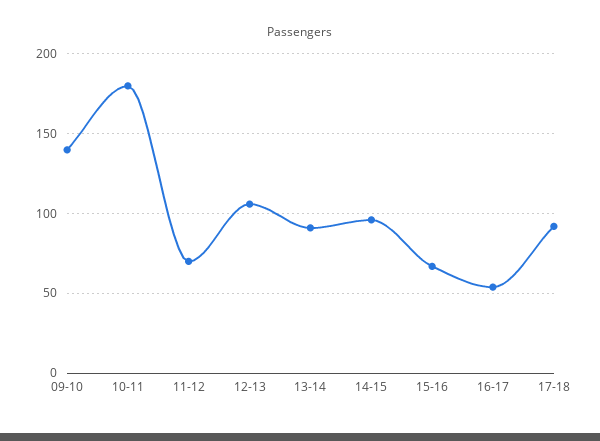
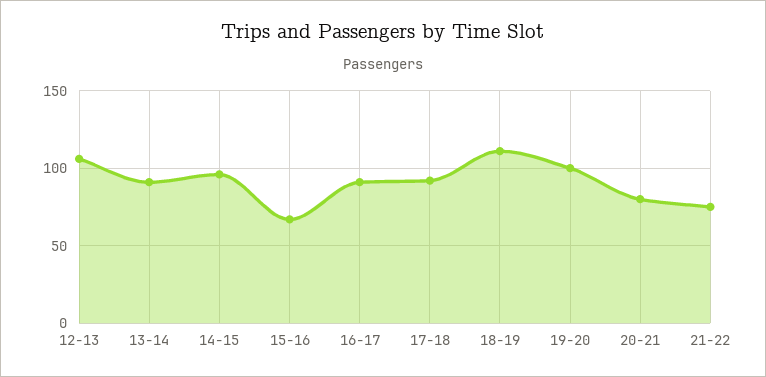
09-10: 140 -> none
10-11: 180 -> none
11-12: 70 -> none
16-17: 55 -> 90
18-19: none -> 110
19-20: none -> 100
20-21: none -> 80
21-22: none -> 75

